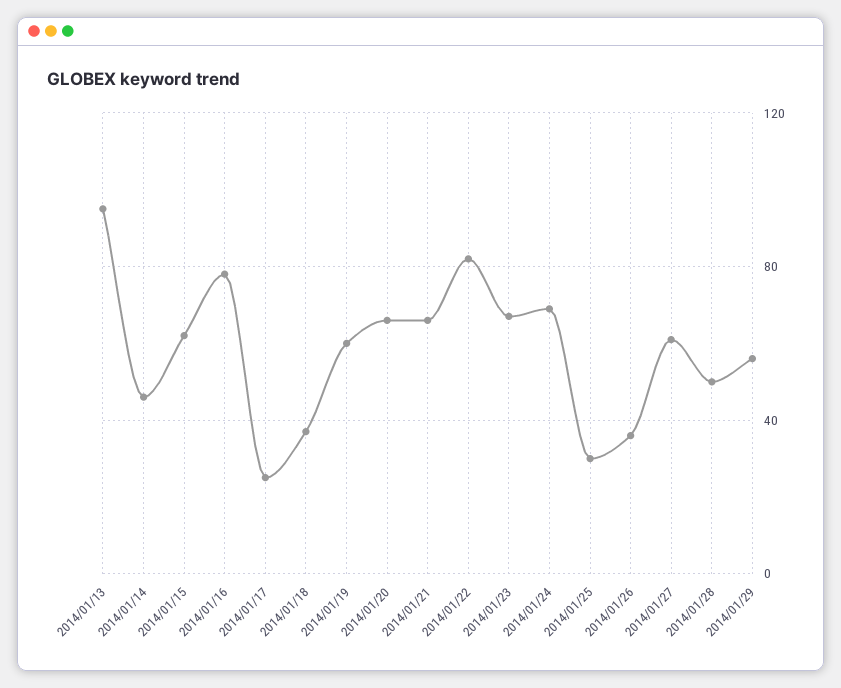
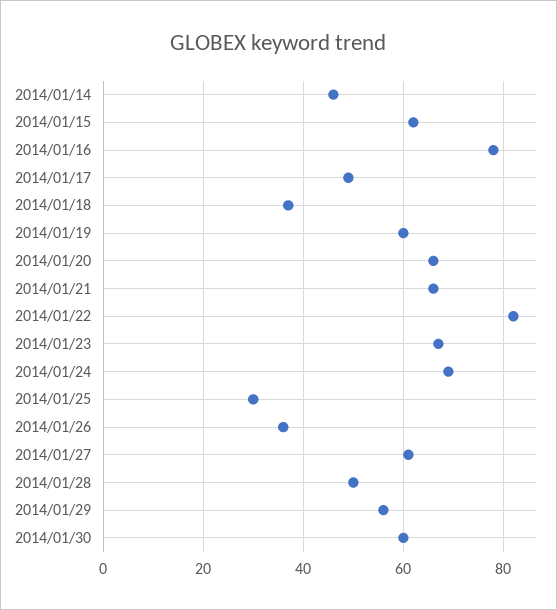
2014/01/13: 95 -> none
2014/01/17: 25 -> 50
2014/01/30: none -> 60

